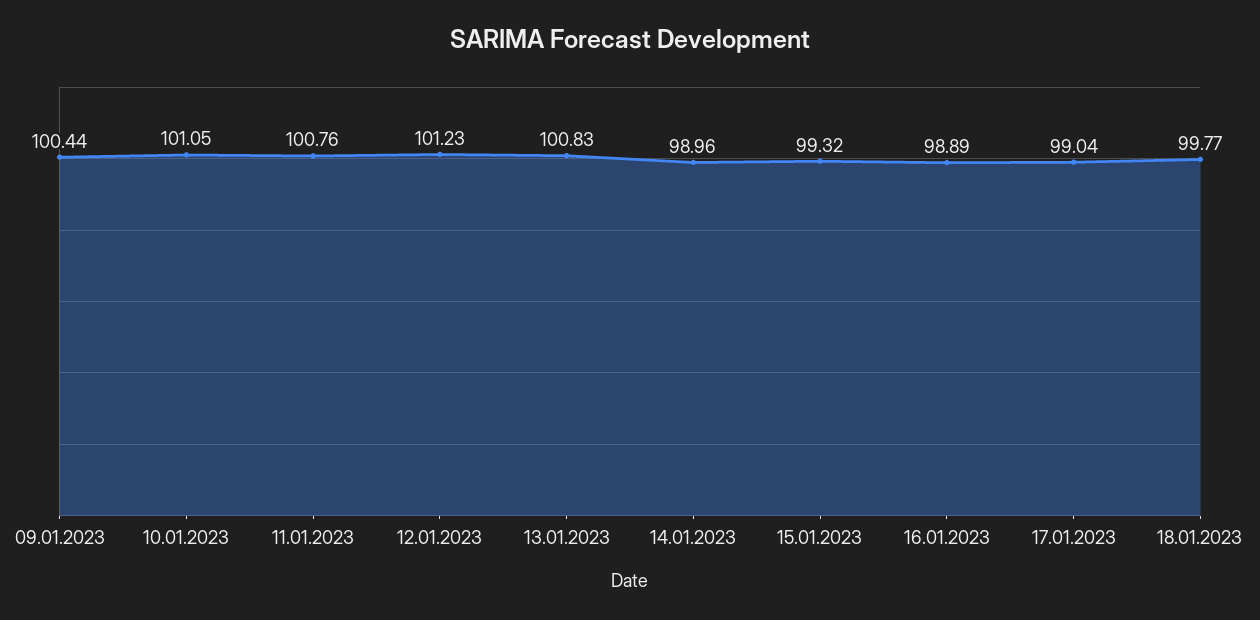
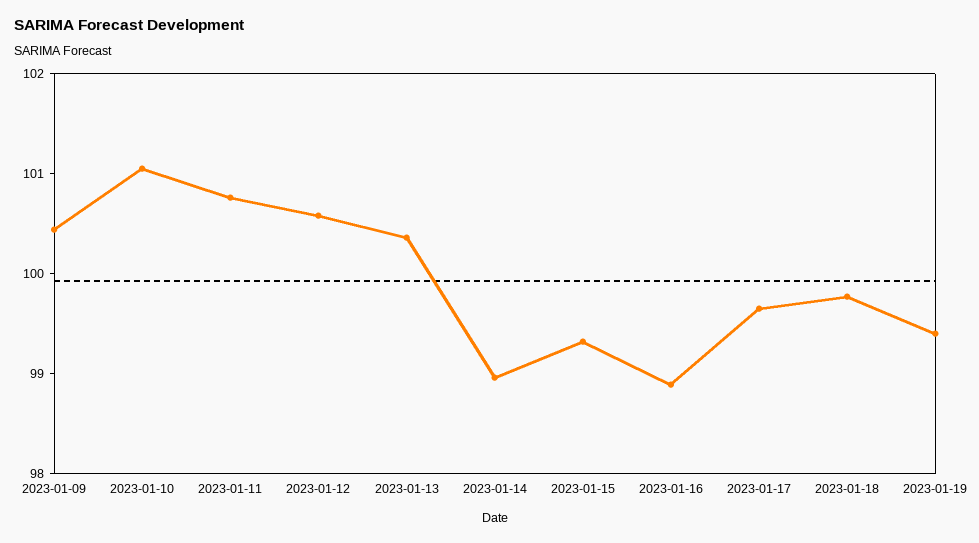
12.01.2023: 101.23 -> 100.6
13.01.2023: 100.83 -> 100.4
17.01.2023: 99.04 -> 99.6
2023-01-19: none -> 99.4

